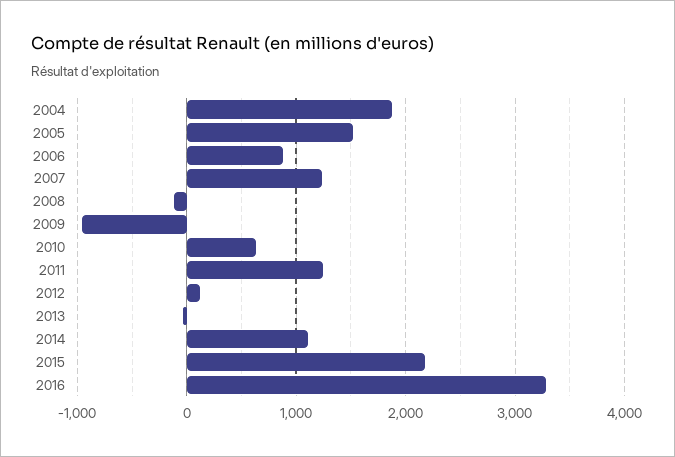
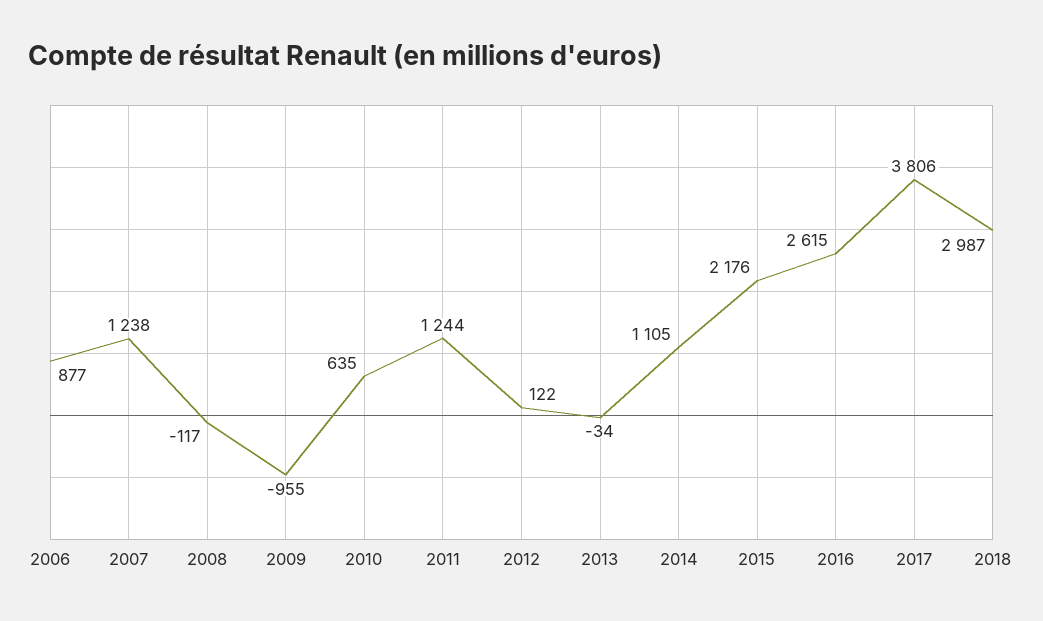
2004: 1900 -> none
2005: 1500 -> none
2016: 3300 -> 2615
2017: none -> 3806
2018: none -> 2987

